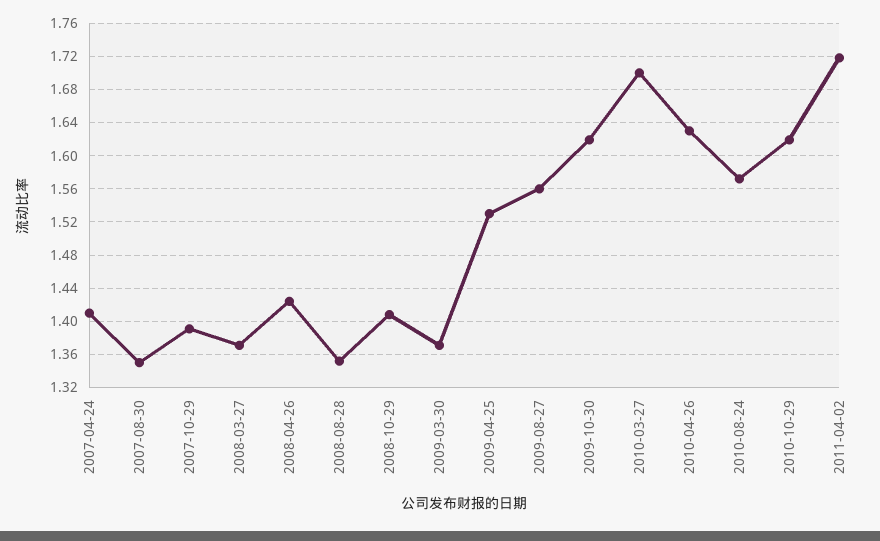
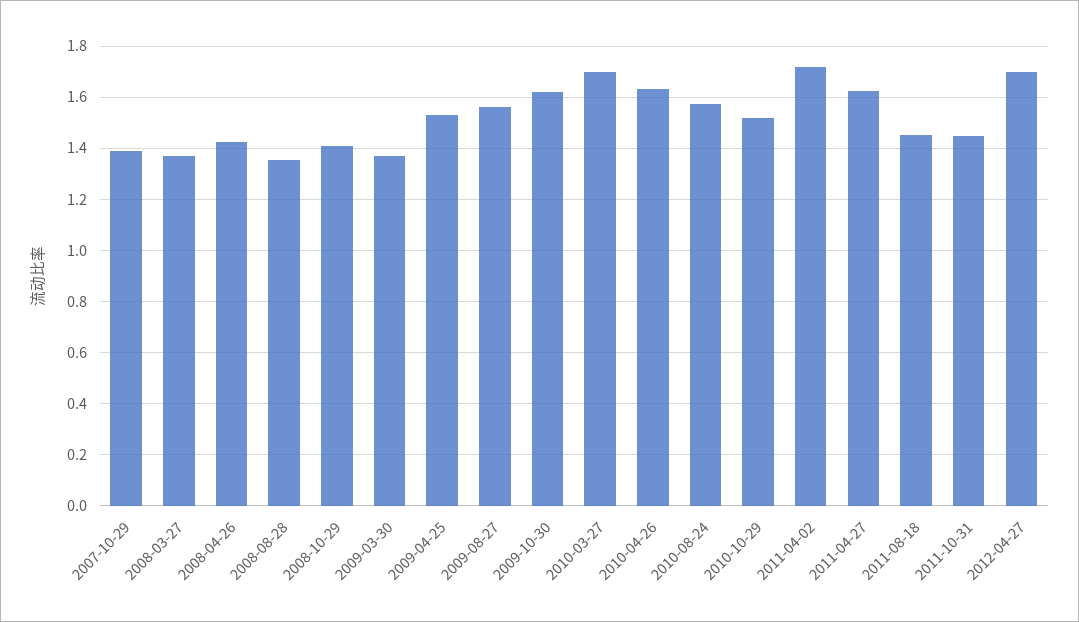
2007-04-24: 1.41 -> none
2007-08-30: 1.35 -> none
2010-10-29: 1.62 -> 1.525
2011-04-27: none -> 1.625
2011-08-18: none -> 1.45
2011-10-31: none -> 1.45
2012-04-27: none -> 1.7

